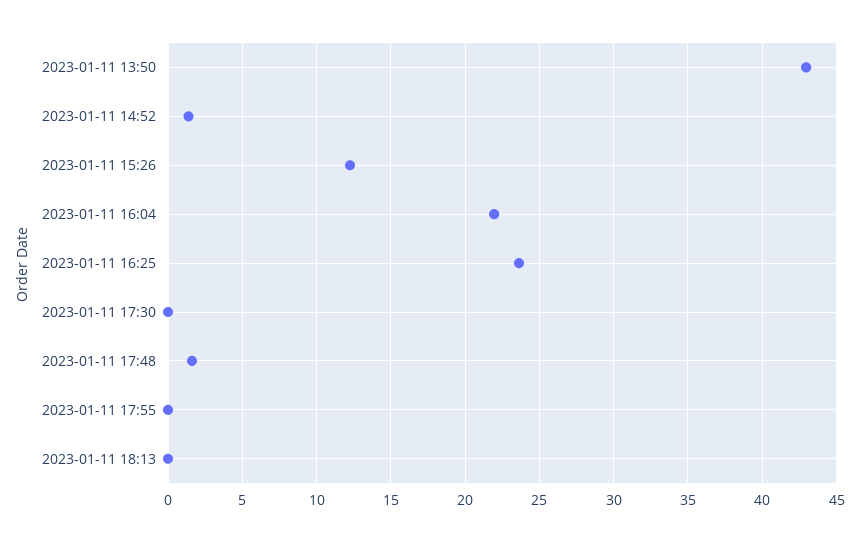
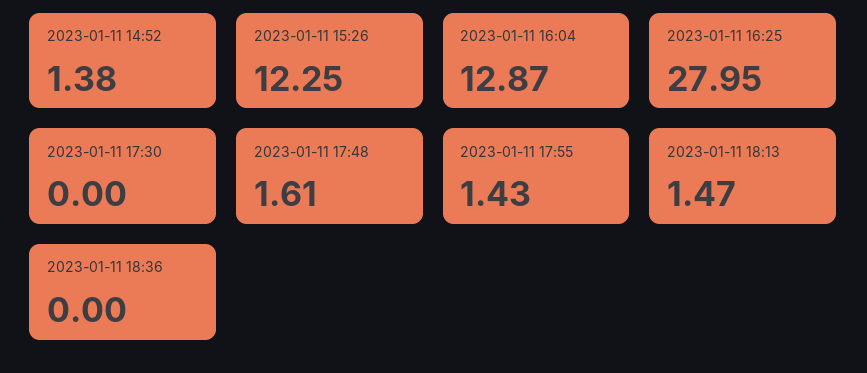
2023-01-11 13:50: 43 -> none
2023-01-11 16:04: 22 -> 12.87
2023-01-11 16:25: 23.5 -> 27.95
2023-01-11 17:55: 0 -> 1.43
2023-01-11 18:13: 0 -> 1.47
2023-01-11 18:36: none -> 0

